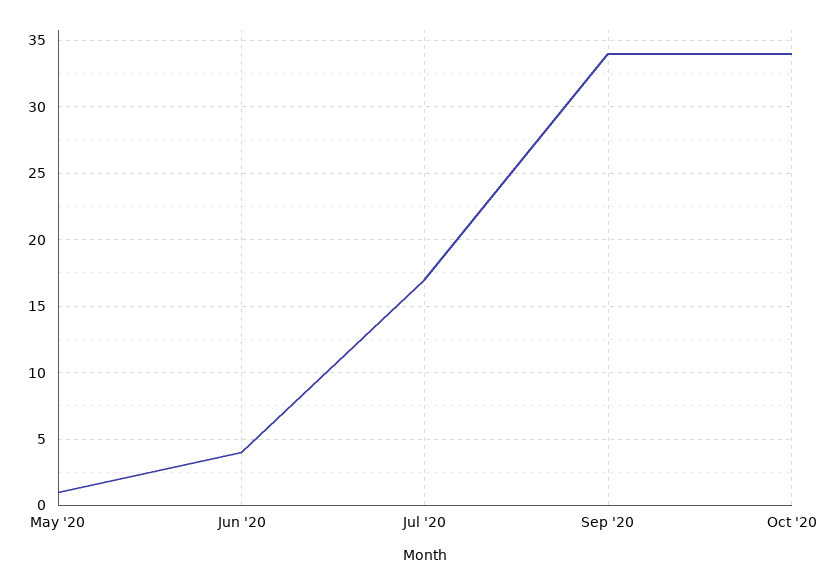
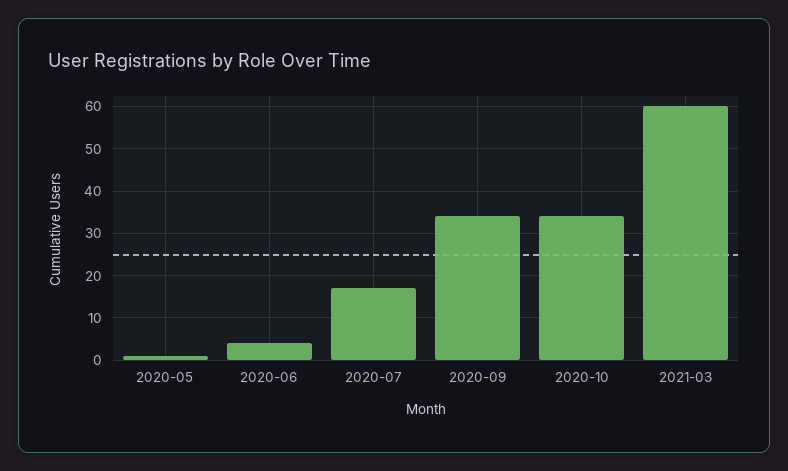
2021-03: none -> 60

